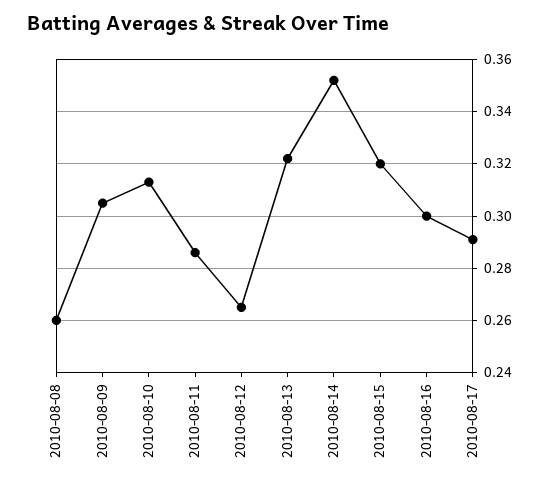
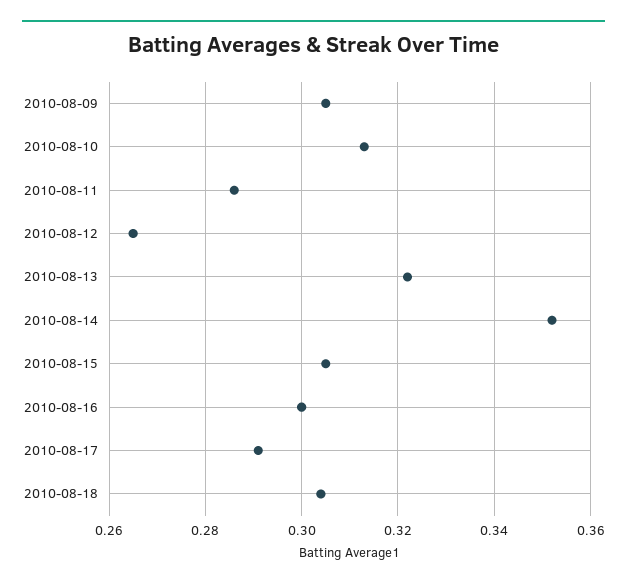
2010-08-08: 0.26 -> none
2010-08-15: 0.32 -> 0.305
2010-08-18: none -> 0.305

